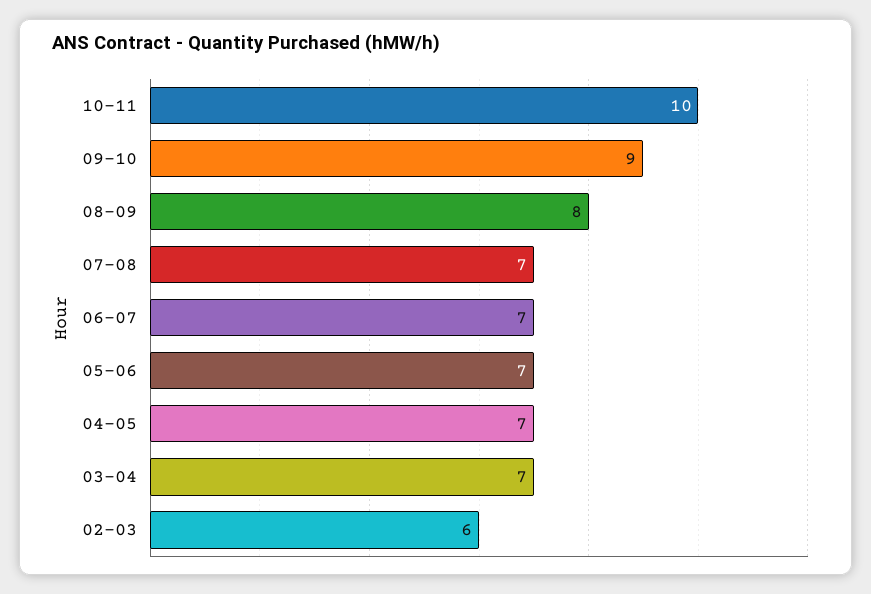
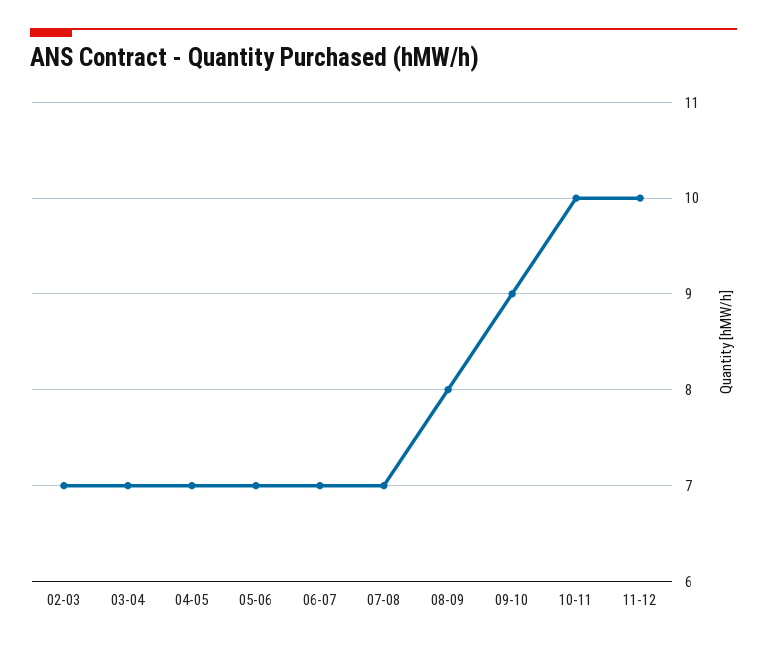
02-03: 6 -> 7
11-12: none -> 10

